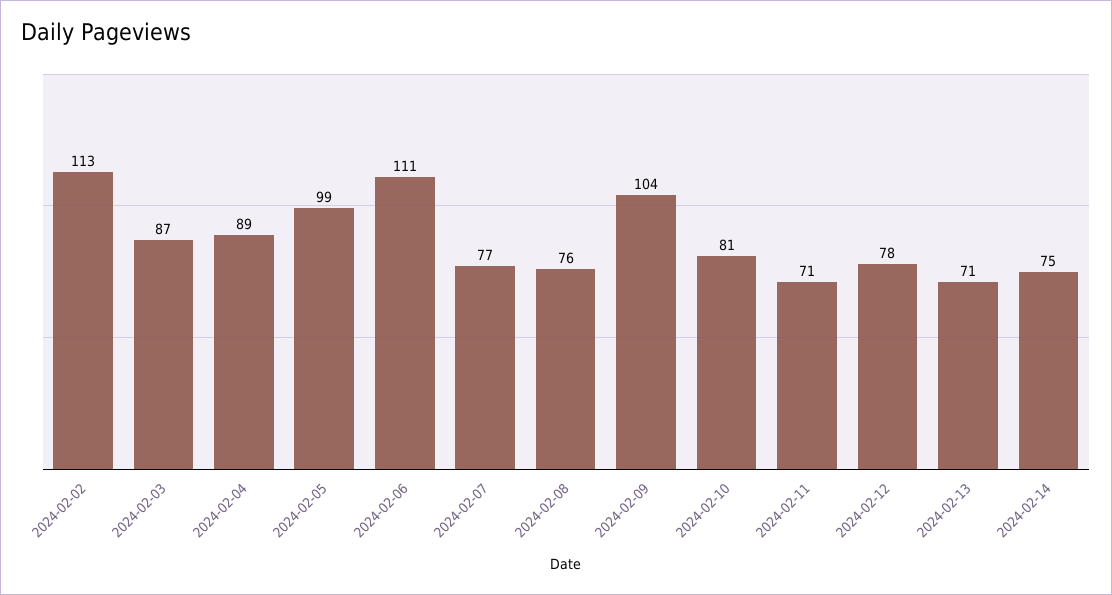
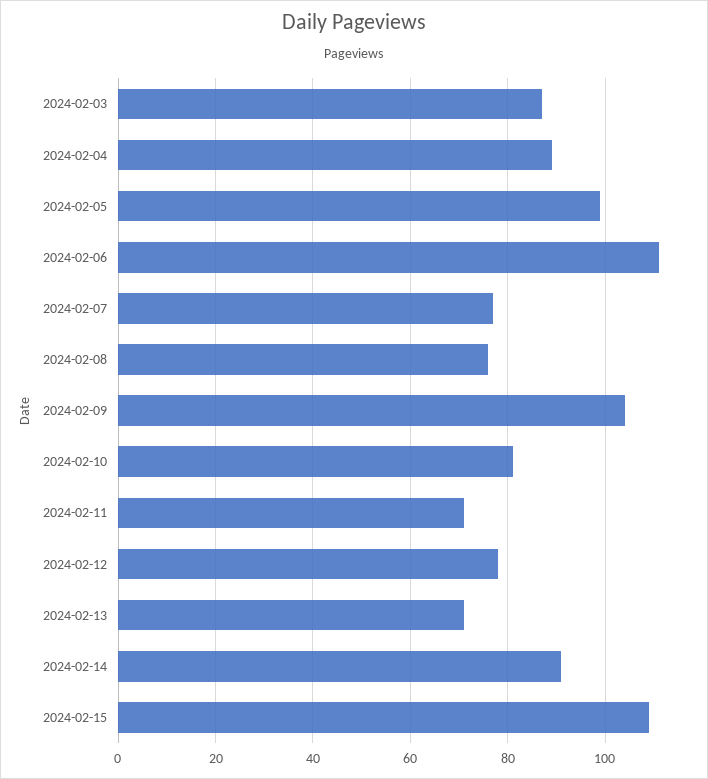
2024-02-02: 113 -> none
2024-02-14: 75 -> 90
2024-02-15: none -> 110

